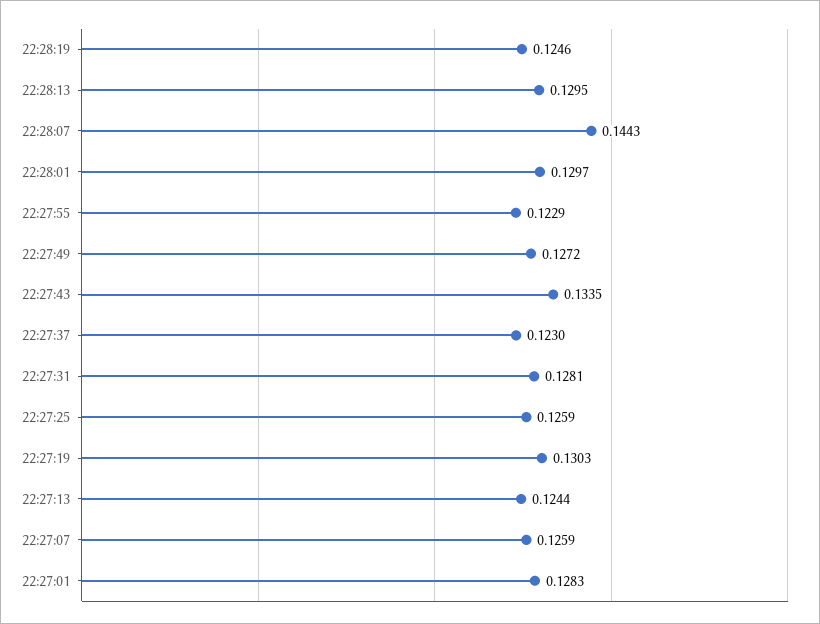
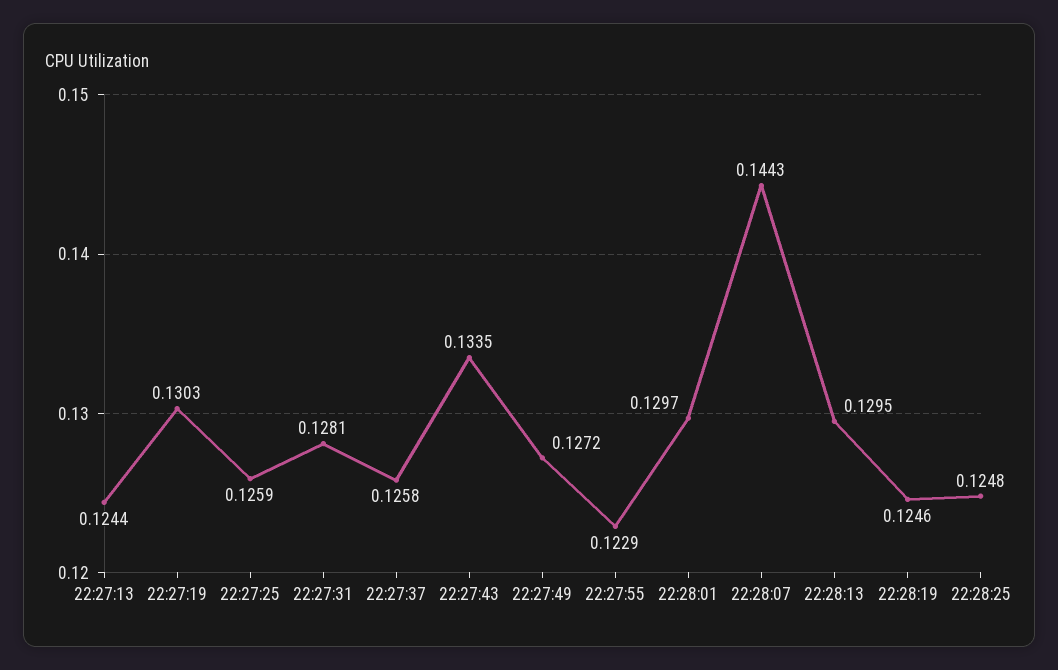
22:27:37: 0.123 -> 0.1258
22:27:07: 0.1259 -> none
22:27:01: 0.1283 -> none
22:28:25: none -> 0.1248

